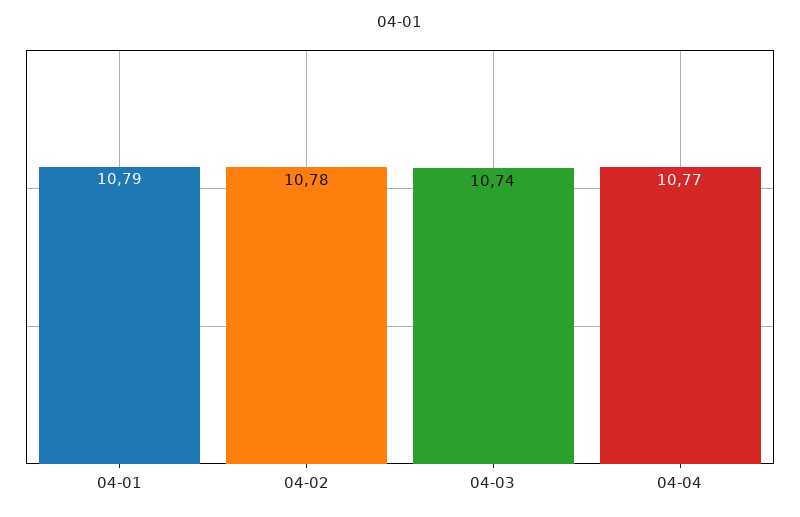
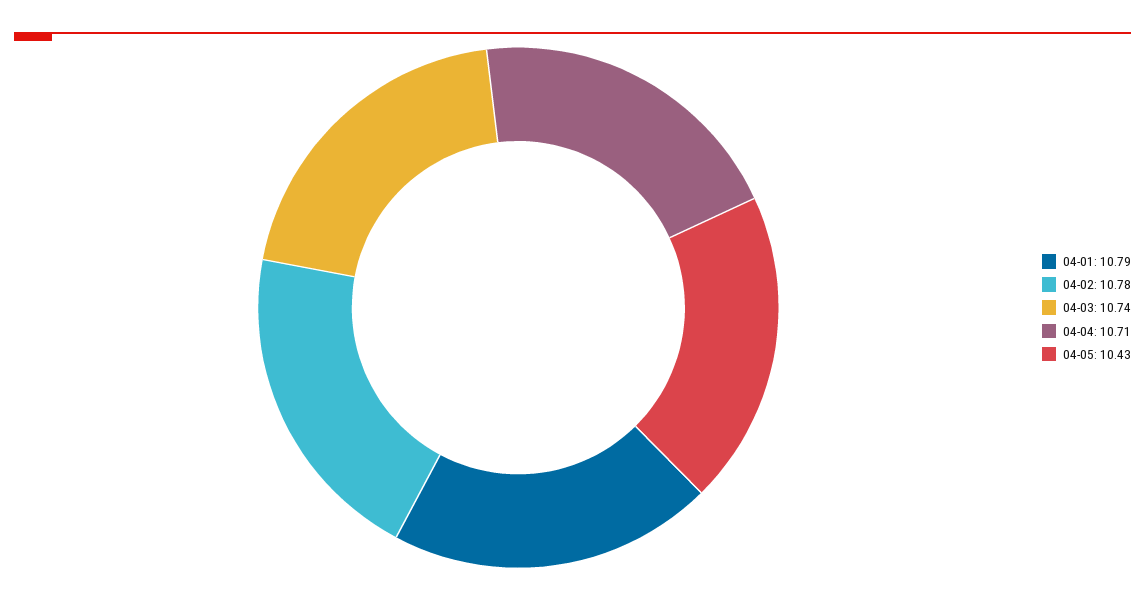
04-04: 10.77 -> 10.71
04-05: none -> 10.43

